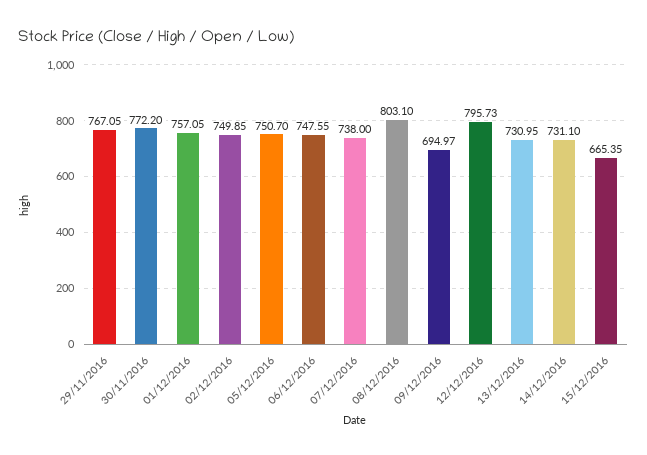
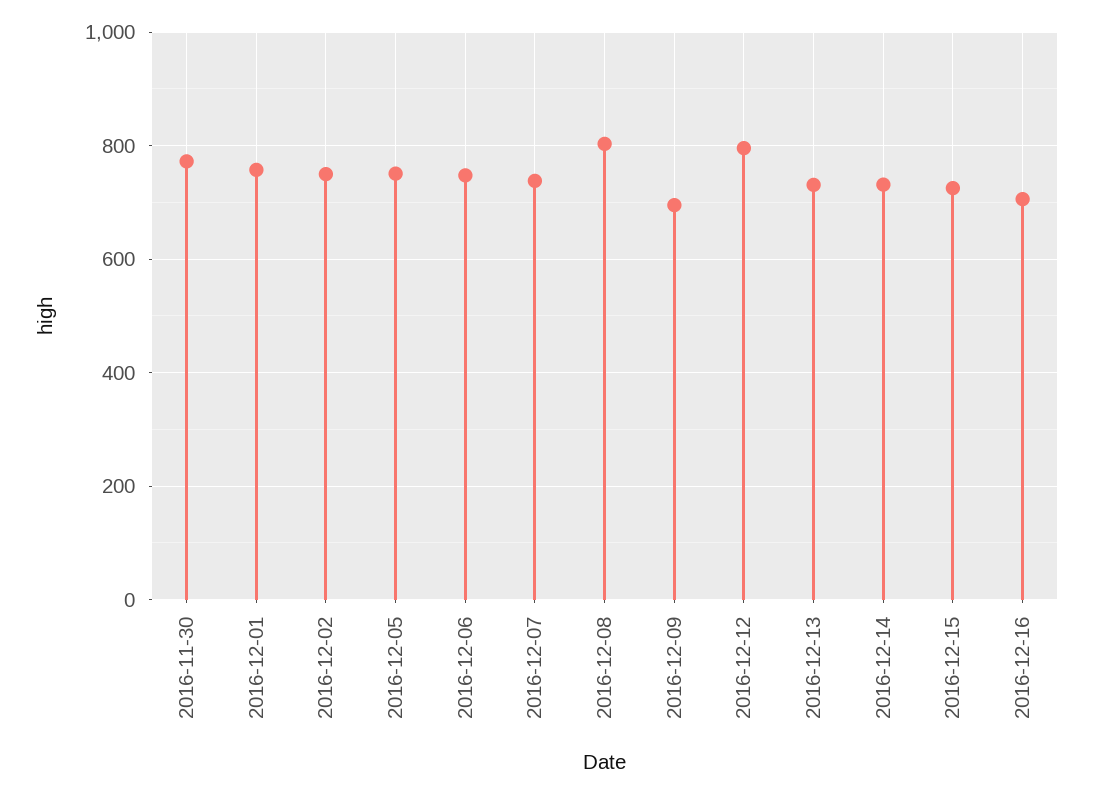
29/11/2016: 767.05 -> none
15/12/2016: 665.35 -> 720
2016-12-16: none -> 700

